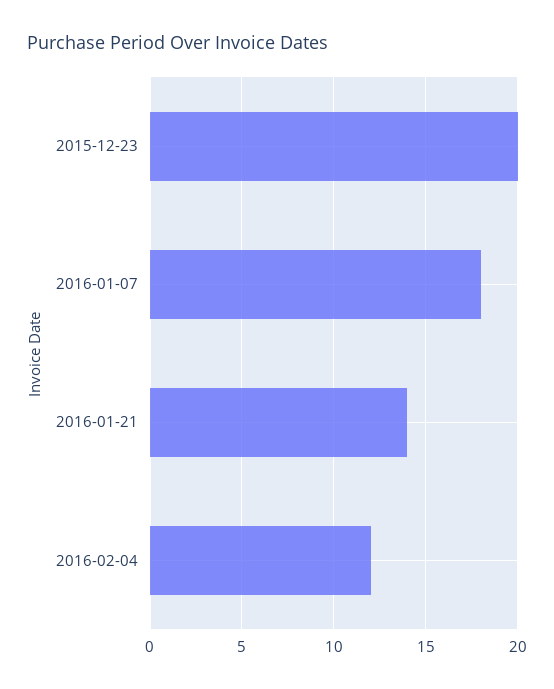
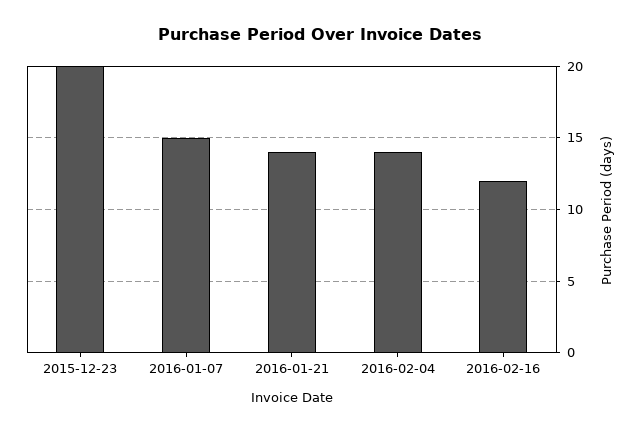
2016-01-07: 18 -> 15
2016-02-04: 12 -> 14
2016-02-16: none -> 12

